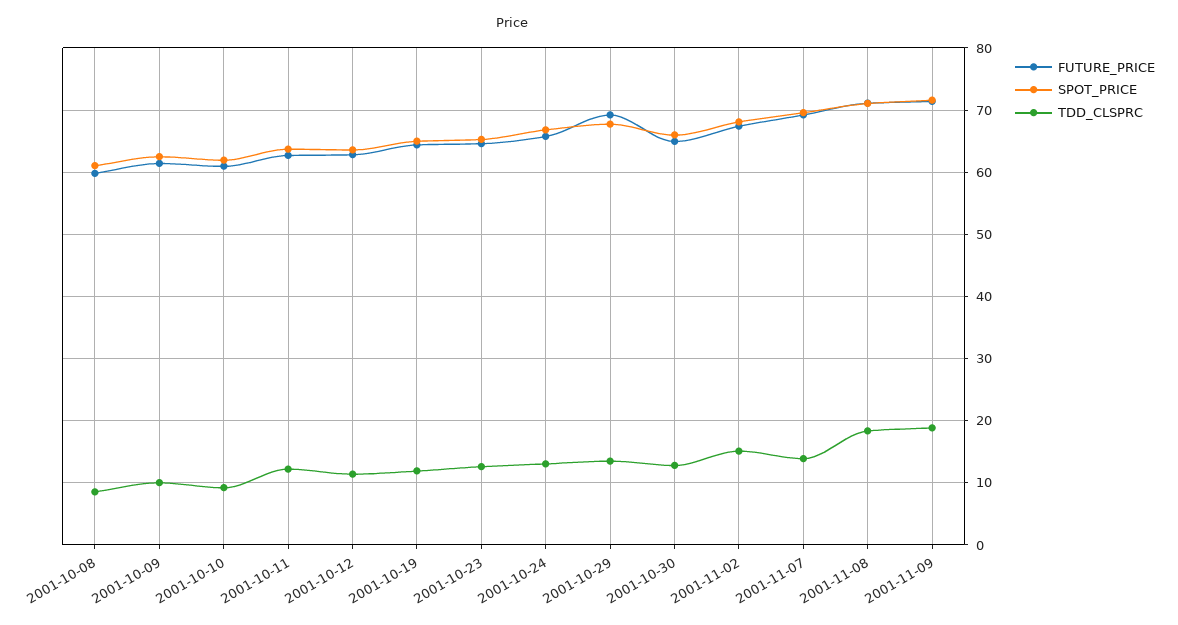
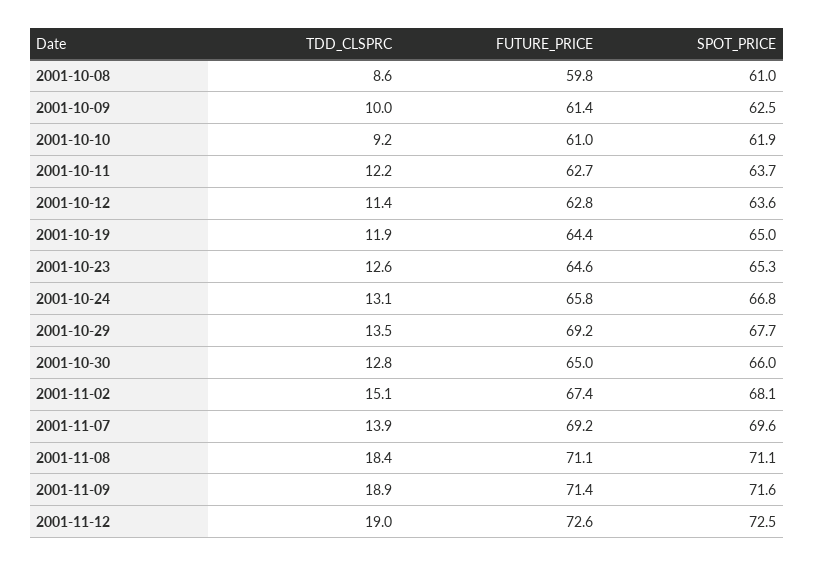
TDD_CLSPRC, 2001-11-12: none -> 19
FUTURE_PRICE, 2001-11-12: none -> 72.6
SPOT_PRICE, 2001-11-12: none -> 72.5

